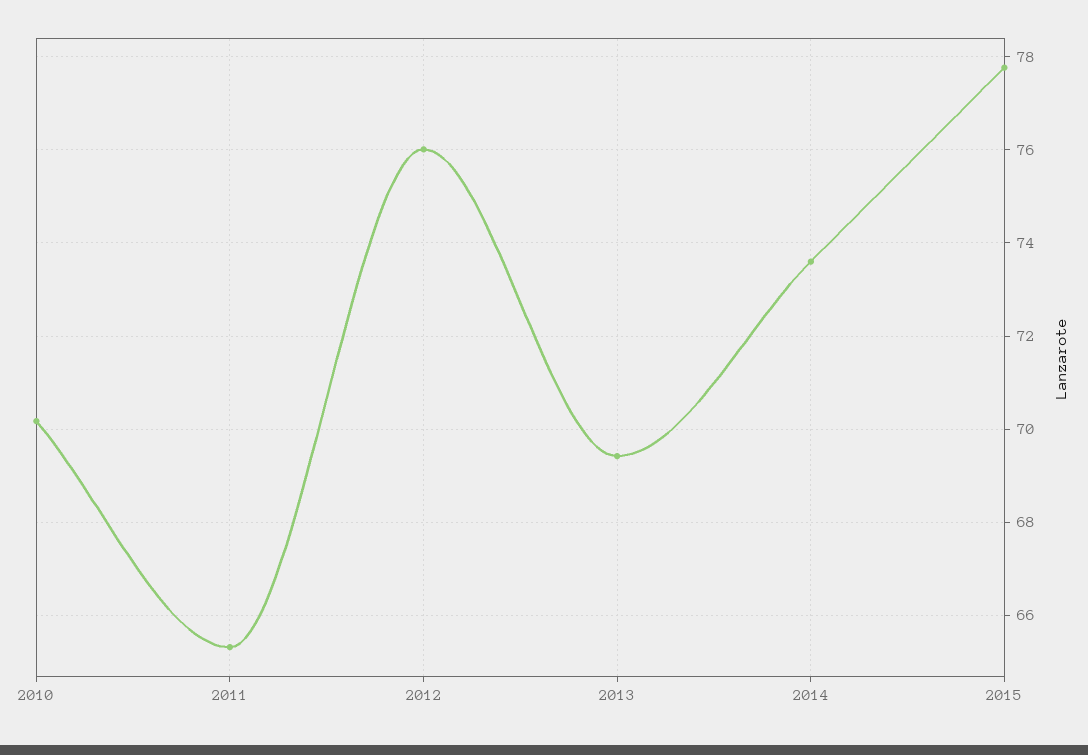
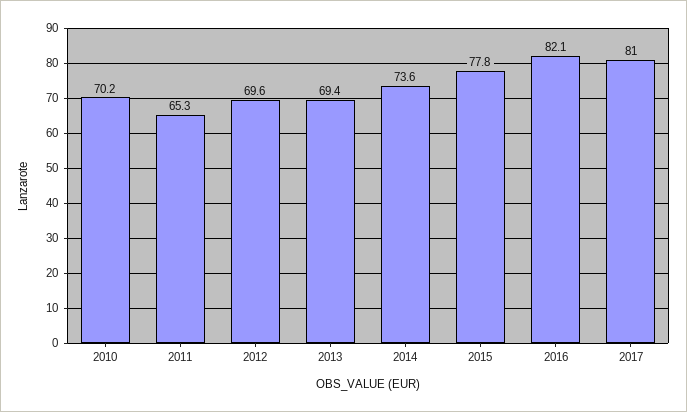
2012: 76 -> 69.6
2016: none -> 82.1
2017: none -> 81

